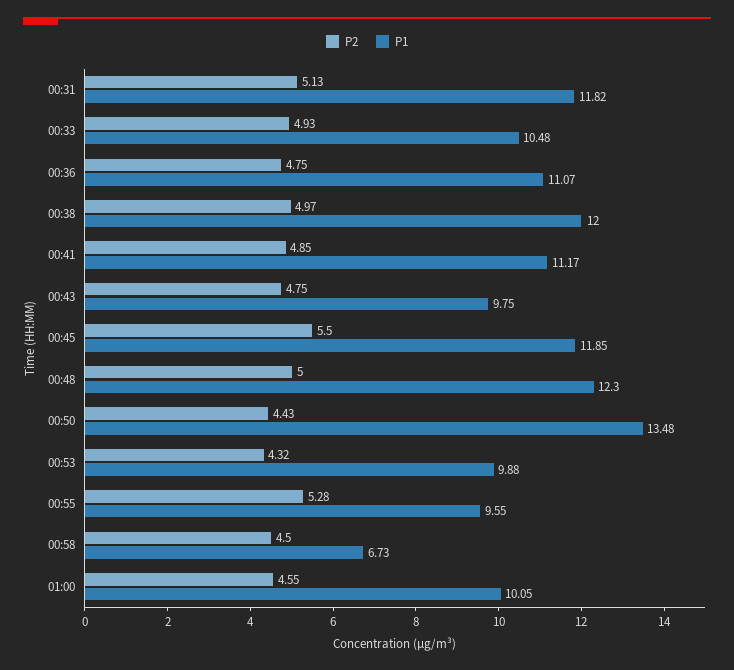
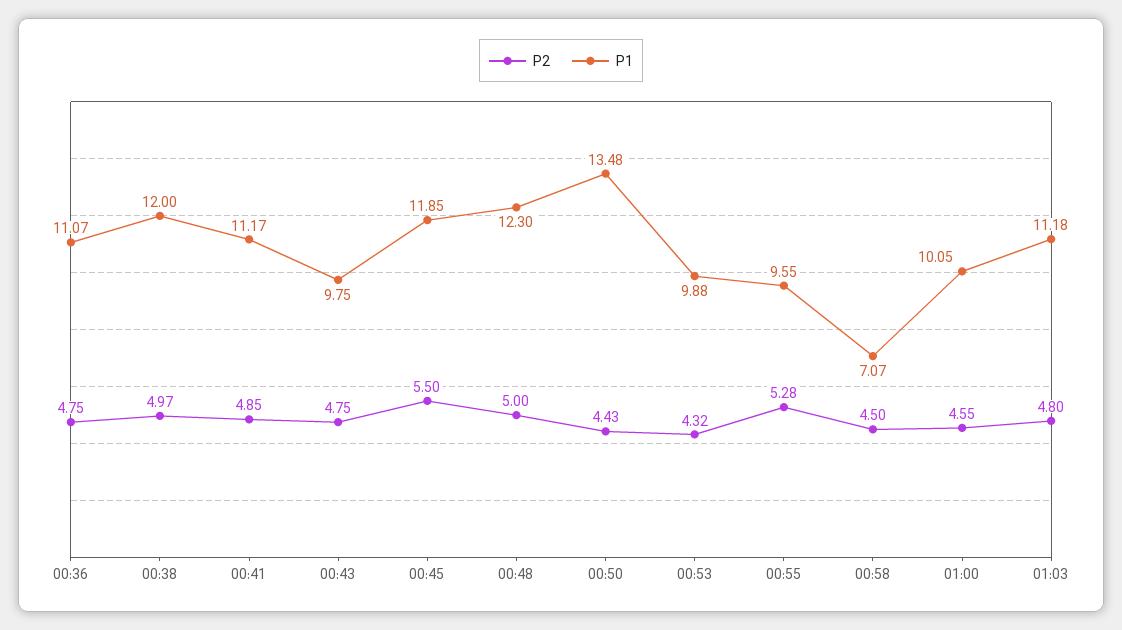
P2, 00:31: 5.13 -> none
P1, 00:31: 11.82 -> none
P2, 00:33: 4.93 -> none
P1, 00:33: 10.48 -> none
P1, 00:58: 6.73 -> 7.07
P2, 01:03: none -> 4.8
P1, 01:03: none -> 11.18

